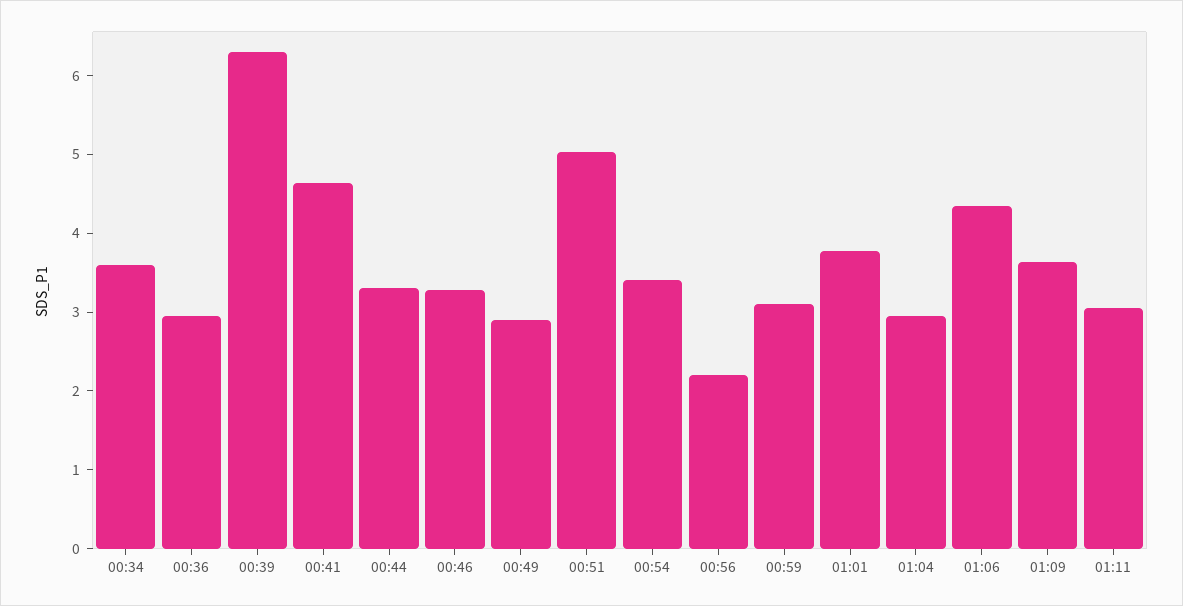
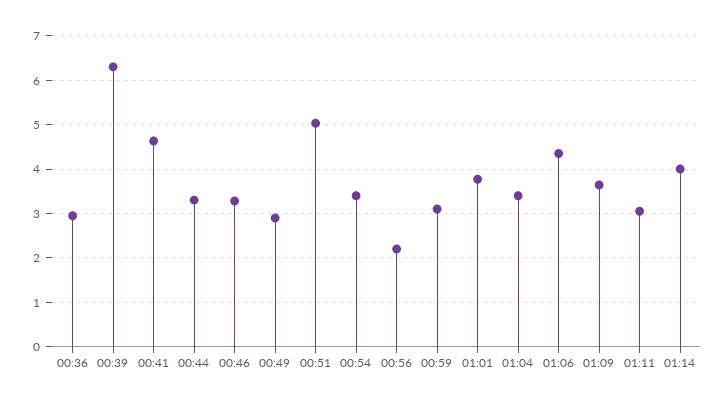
00:34: 3.6 -> none
01:04: 3 -> 3.4
01:14: none -> 4

